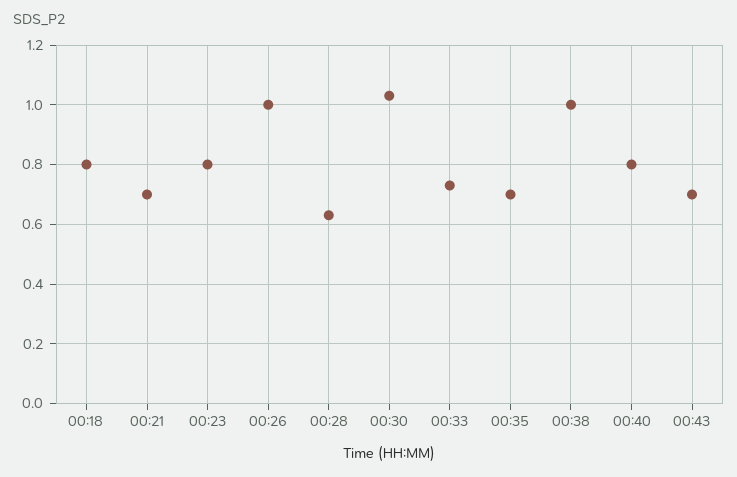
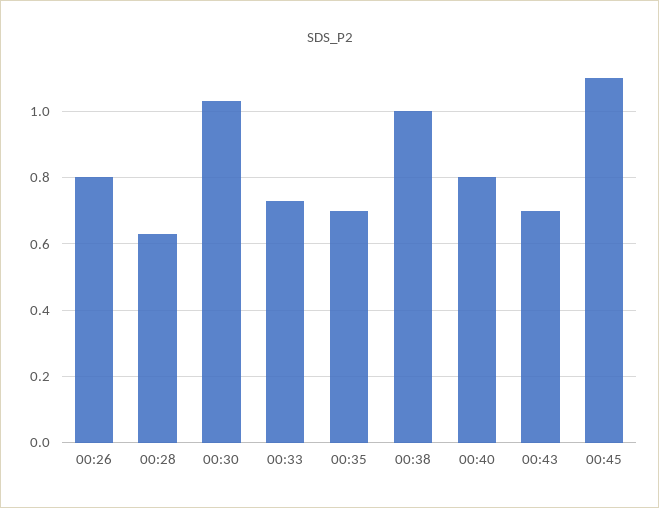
00:18: 0.8 -> none
00:21: 0.7 -> none
00:23: 0.8 -> none
00:26: 1 -> 0.8
00:45: none -> 1.1

